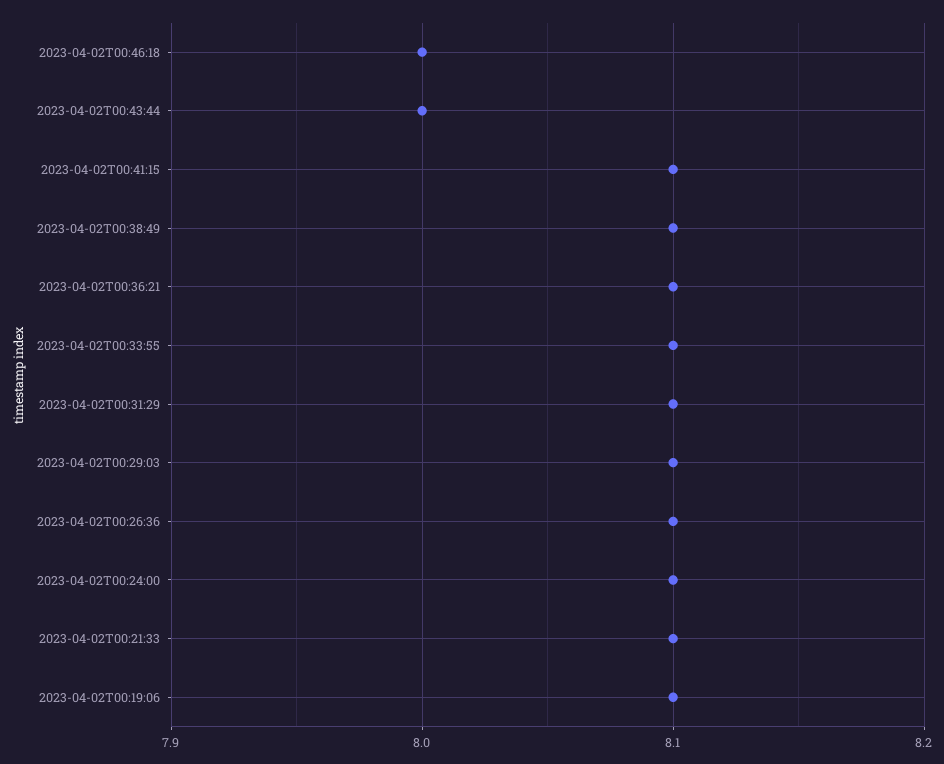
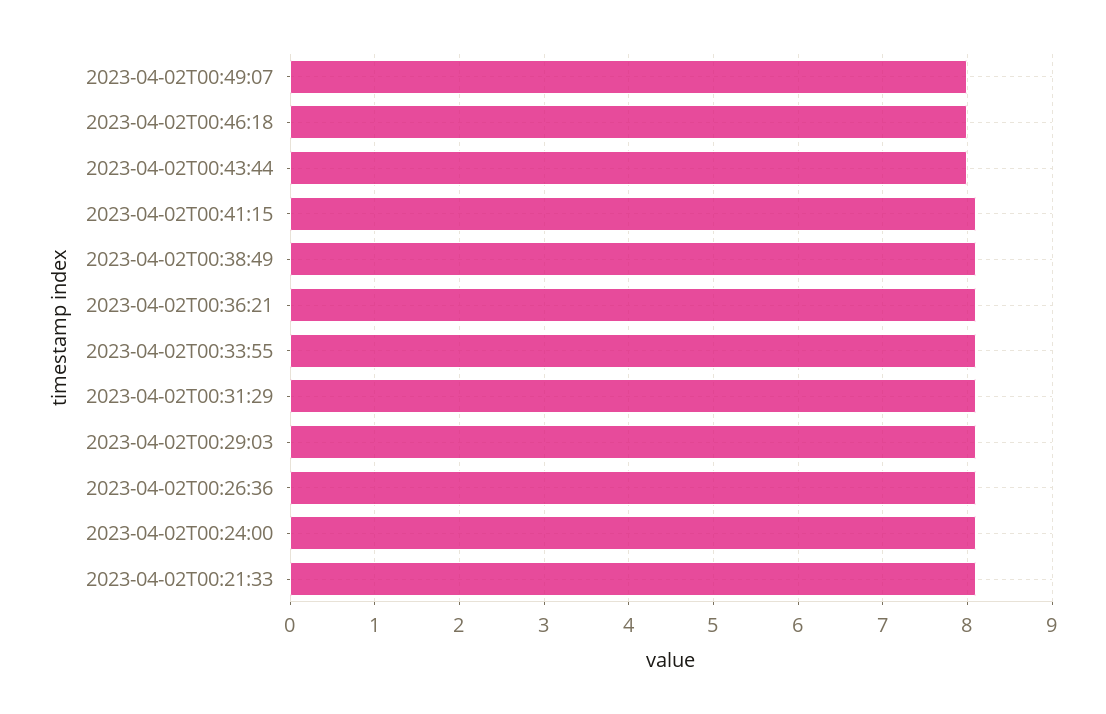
2023-04-02T00:19:06: 8.1 -> none
2023-04-02T00:49:07: none -> 8

